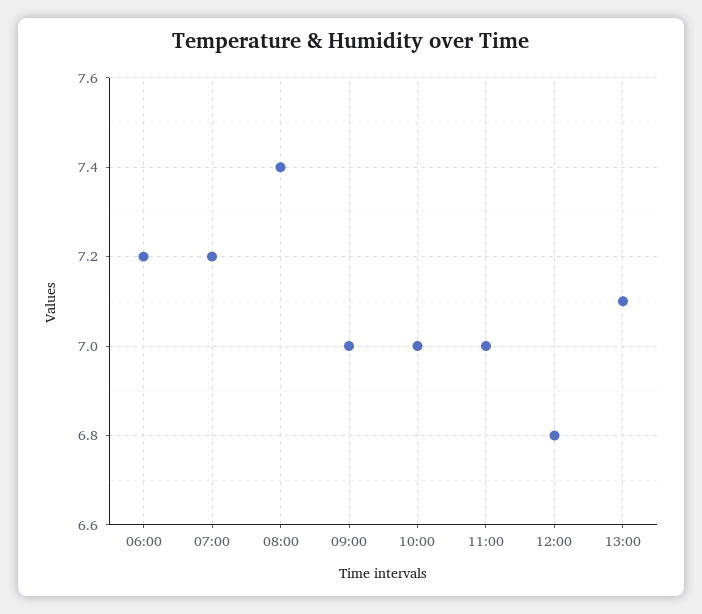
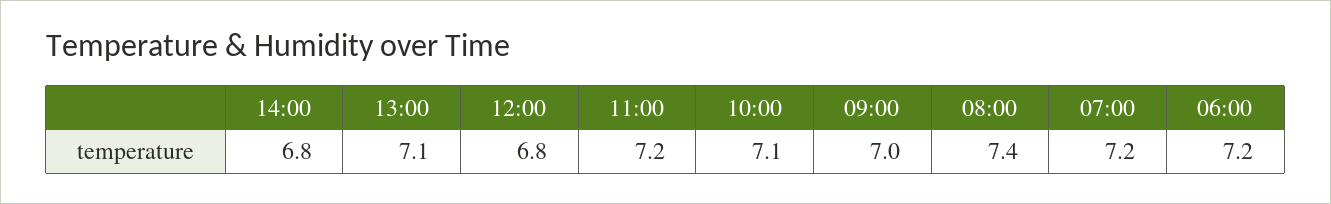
10:00: 7 -> 7.1
11:00: 7 -> 7.2
14:00: none -> 6.8

